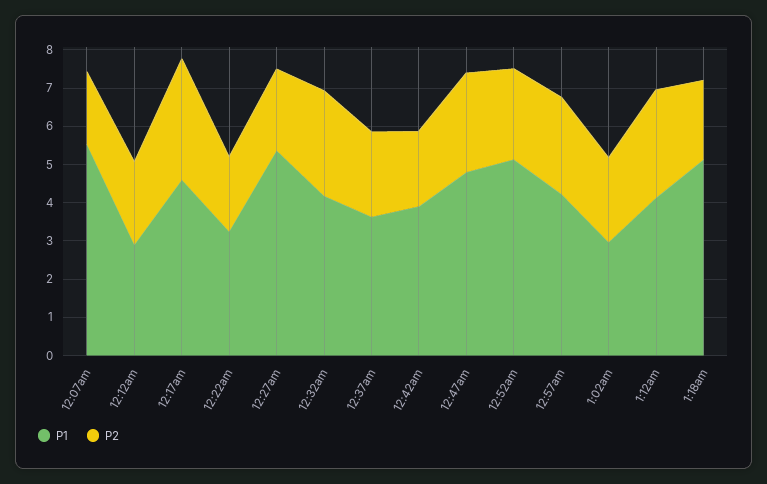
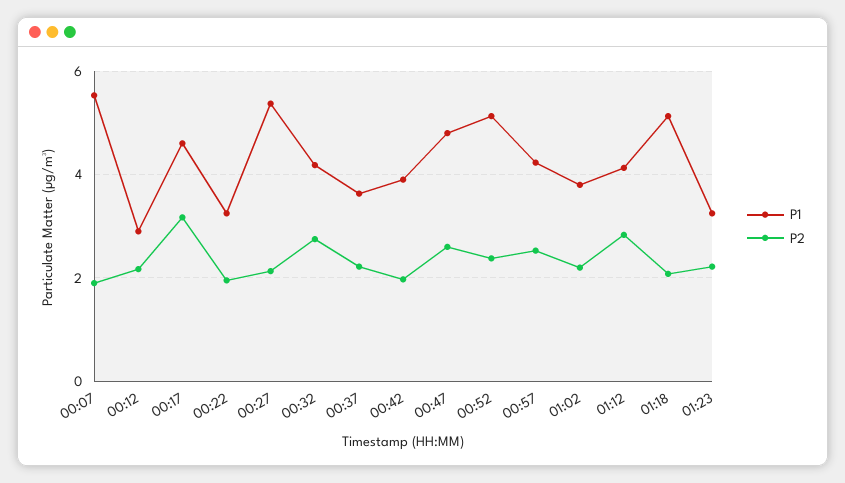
P1, 1:02am: 3 -> 3.8
P1, 01:23: none -> 3.2
P2, 01:23: none -> 2.2

